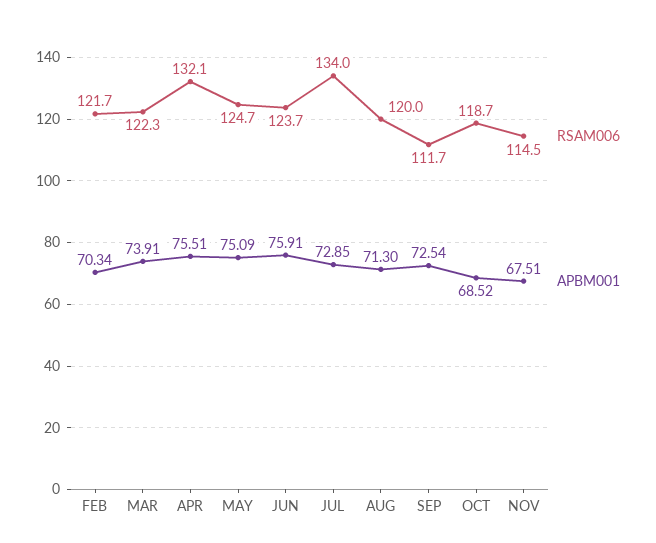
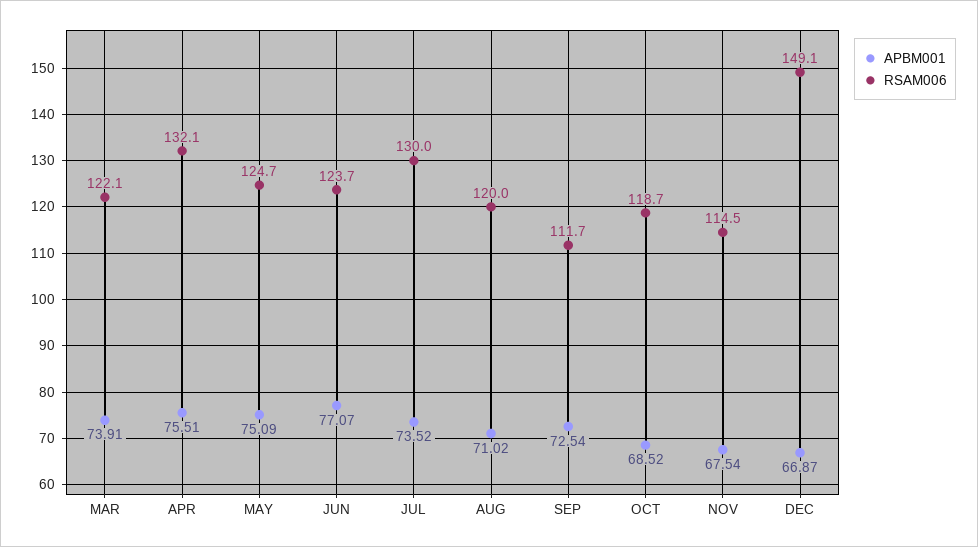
RSAM006, FEB: 121.7 -> none
APBM001, FEB: 70.34 -> none
RSAM006, MAR: 122.3 -> 122.1
APBM001, JUN: 75.91 -> 77.07
RSAM006, JUL: 134 -> 130
APBM001, JUL: 72.85 -> 73.52
APBM001, AUG: 71.3 -> 71.02
APBM001, NOV: 67.51 -> 67.54
APBM001, DEC: none -> 66.87
RSAM006, DEC: none -> 149.1

